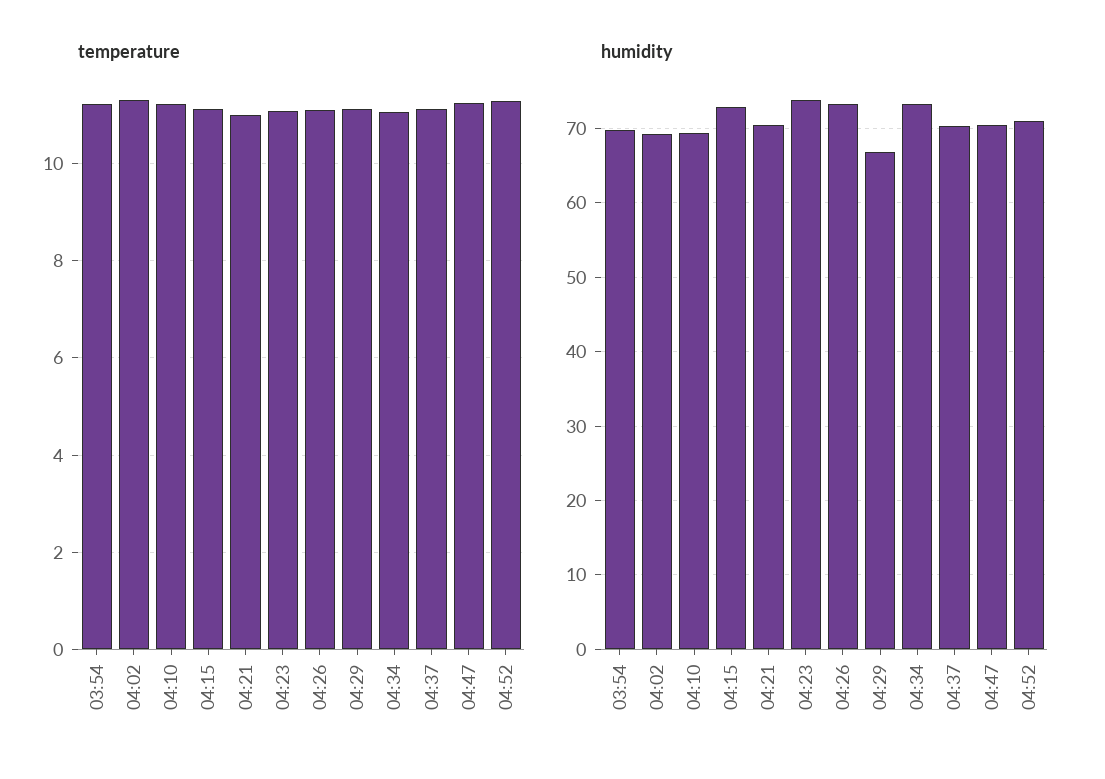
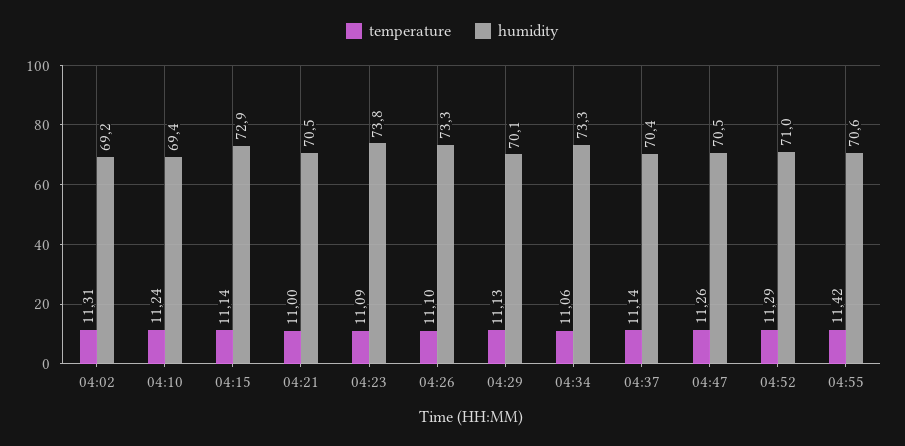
temperature, 03:54: 11.2 -> none
humidity, 03:54: 70 -> none
humidity, 04:29: 67 -> 70.1
temperature, 04:55: none -> 11.42
humidity, 04:55: none -> 70.6

